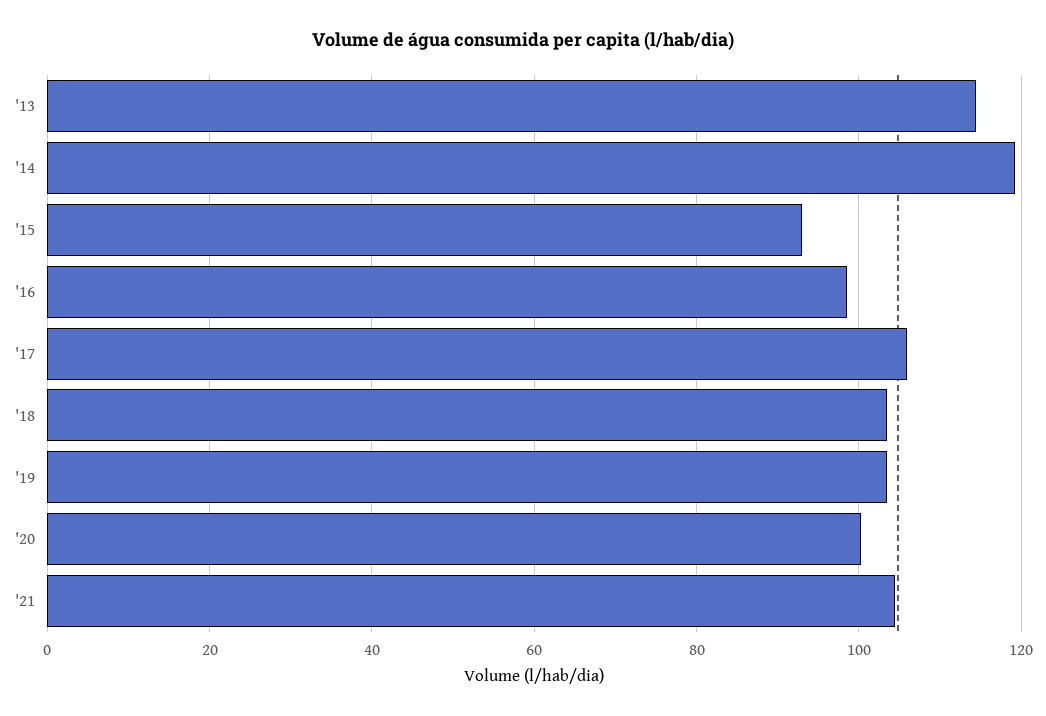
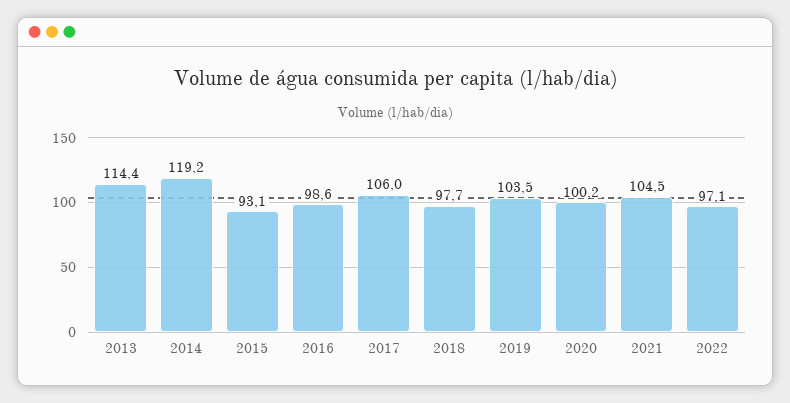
'18: 104 -> 97.7
2022: none -> 97.1

